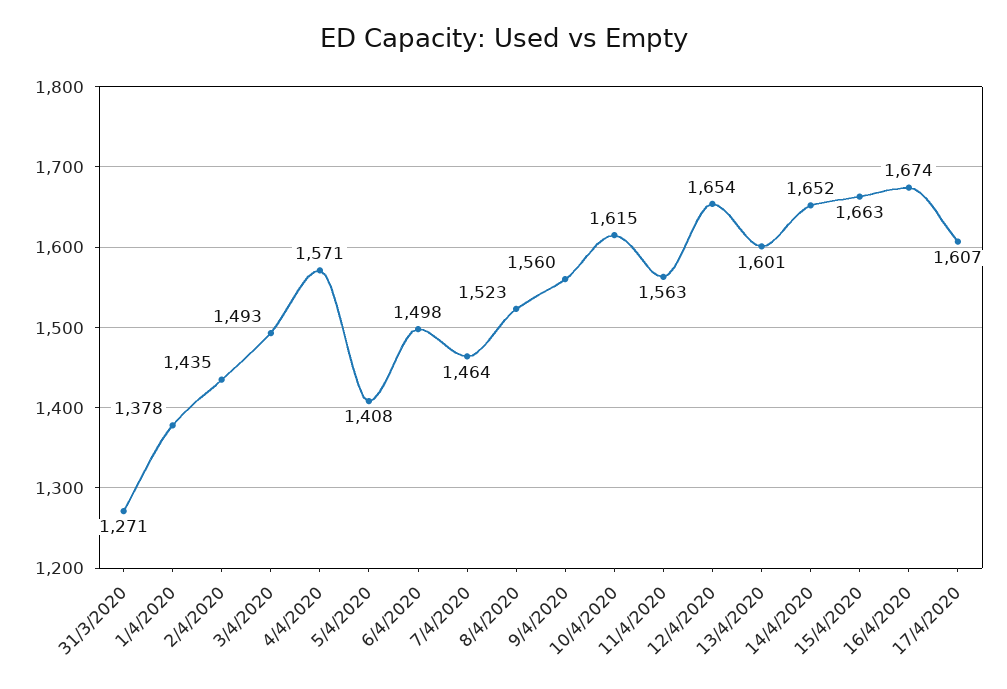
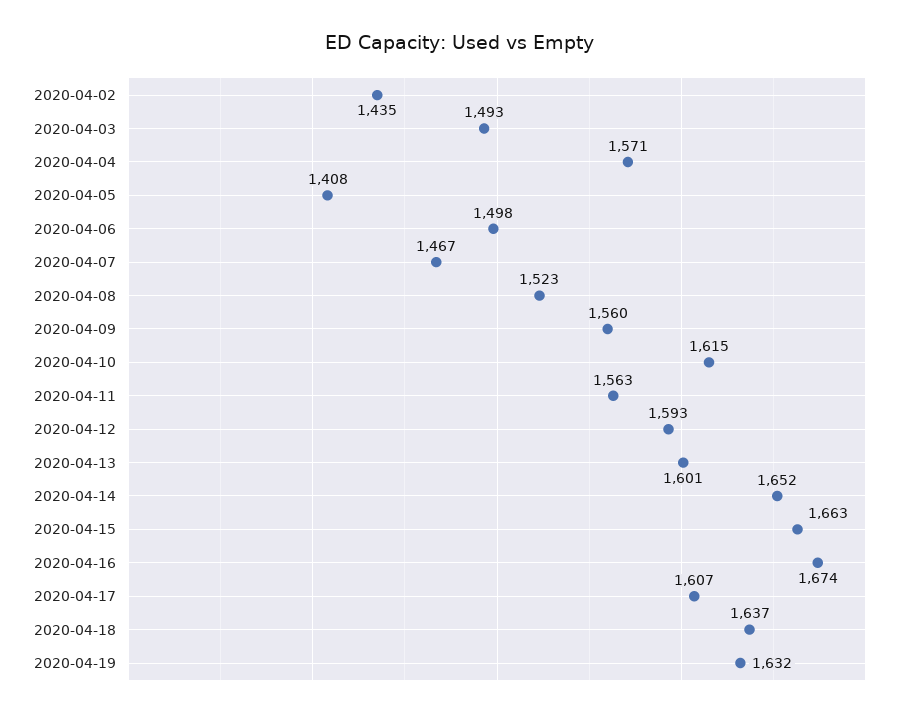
31/3/2020: 1271 -> none
1/4/2020: 1378 -> none
7/4/2020: 1464 -> 1467
12/4/2020: 1654 -> 1593
2020-04-18: none -> 1637
2020-04-19: none -> 1632

